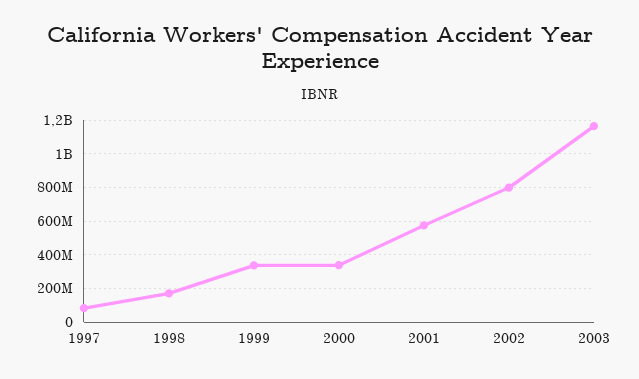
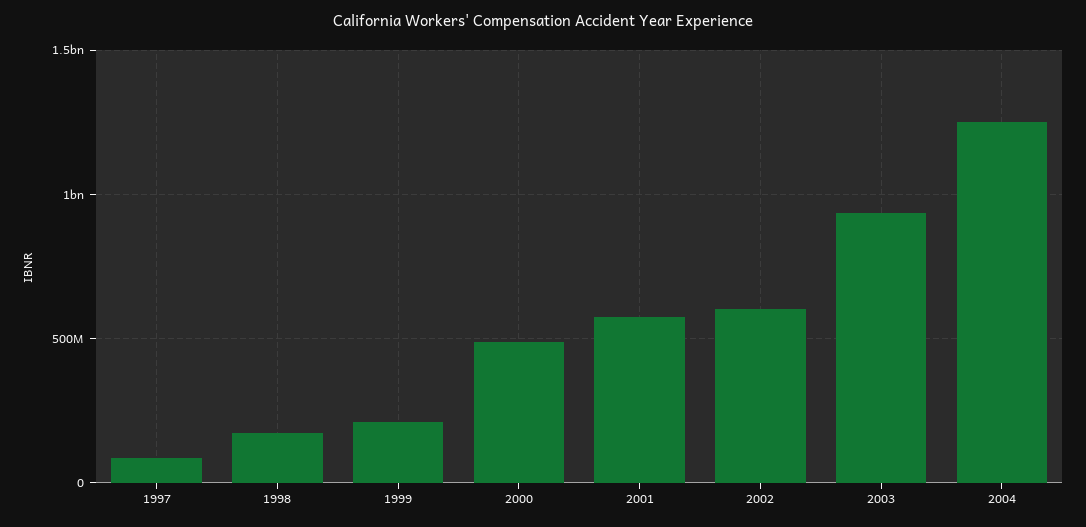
1999: 350000000 -> 200000000
2000: 350000000 -> 500000000
2002: 800000000 -> 600000000
2003: 1150000000 -> 950000000
2004: none -> 1250000000

